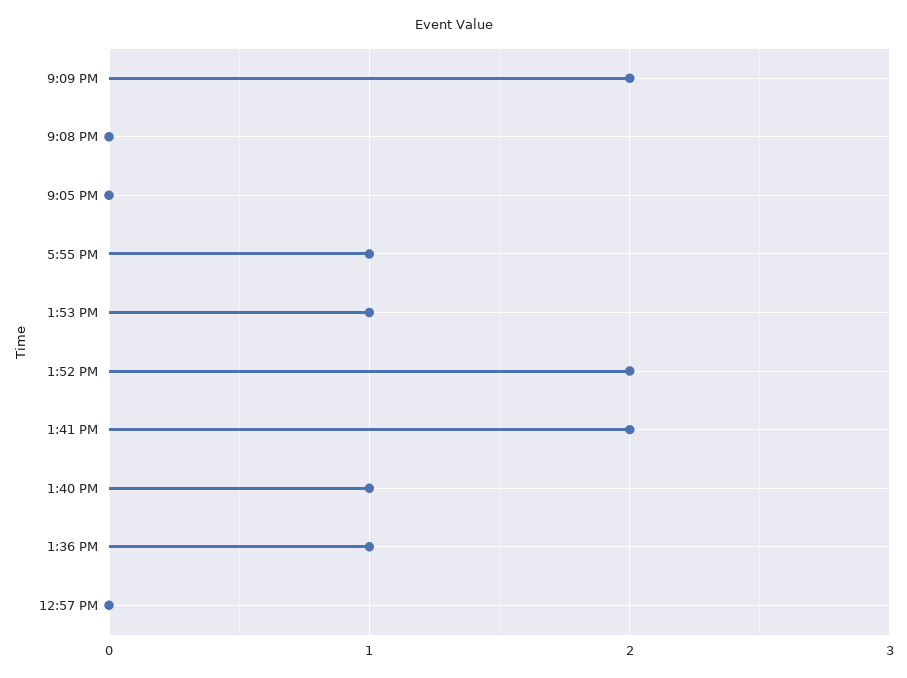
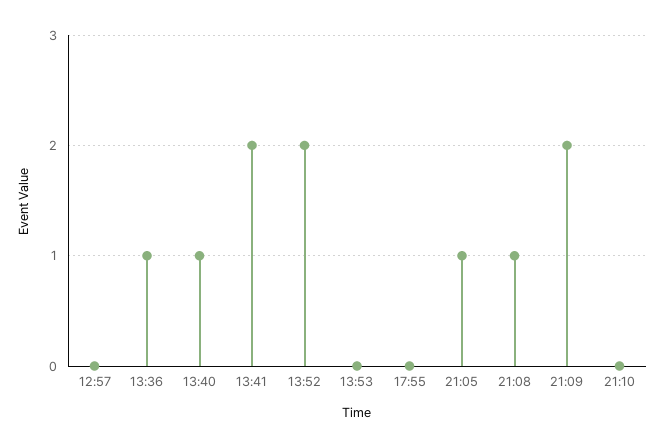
9:08 PM: 0 -> 1
9:05 PM: 0 -> 1
5:55 PM: 1 -> 0
1:53 PM: 1 -> 0
21:10: none -> 0

